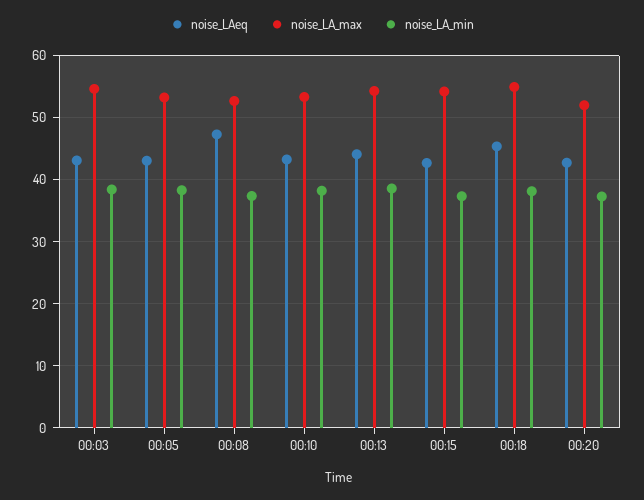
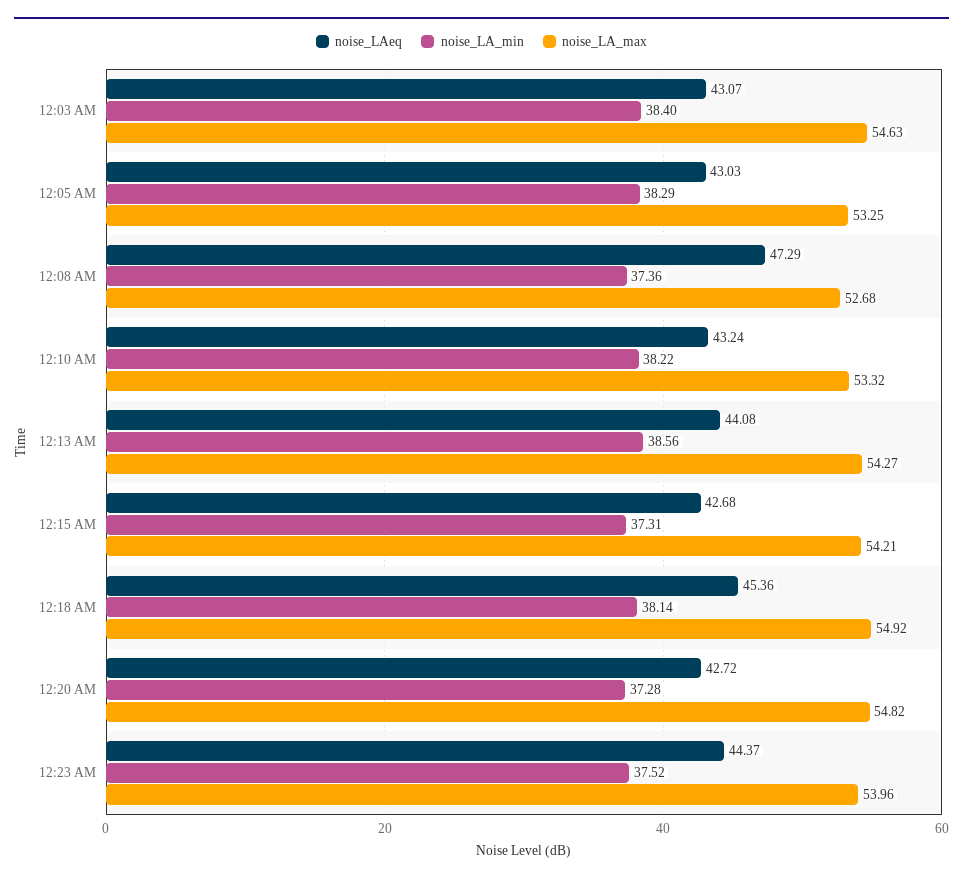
noise_LA_max, 00:20: 52 -> 54.82
noise_LAeq, 12:23 AM: none -> 44.37
noise_LA_min, 12:23 AM: none -> 37.52
noise_LA_max, 12:23 AM: none -> 53.96

